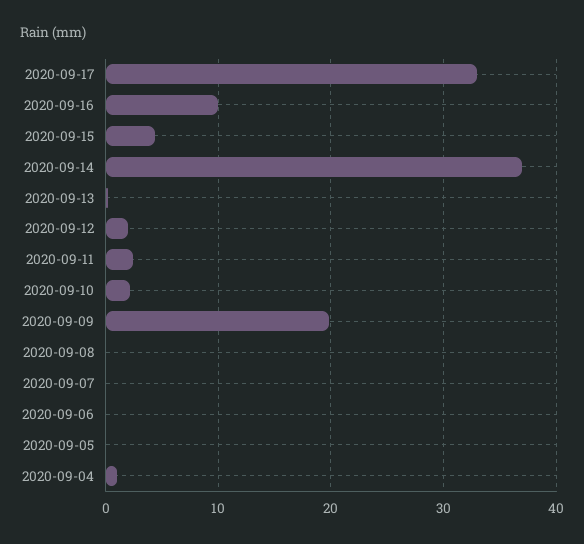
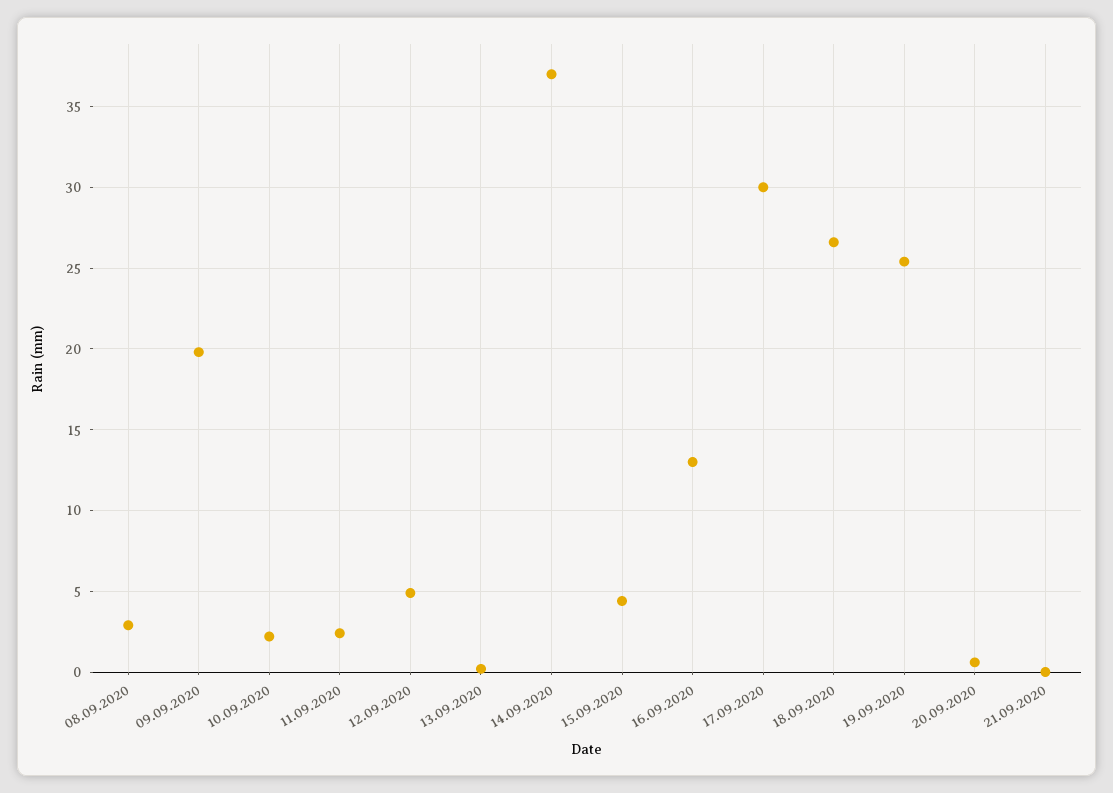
2020-09-17: 33 -> 30
2020-09-16: 10 -> 13
2020-09-12: 2 -> 5
2020-09-08: 0 -> 3
2020-09-07: 0 -> none
2020-09-06: 0 -> none
2020-09-05: 0 -> none
2020-09-04: 1 -> none
18.09.2020: none -> 26.5
19.09.2020: none -> 25.5
20.09.2020: none -> 0.5
21.09.2020: none -> 0

